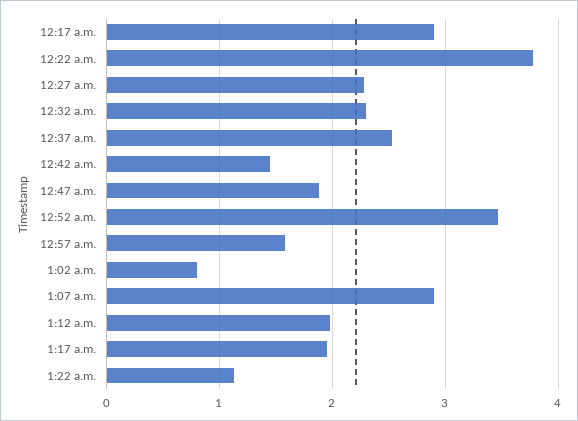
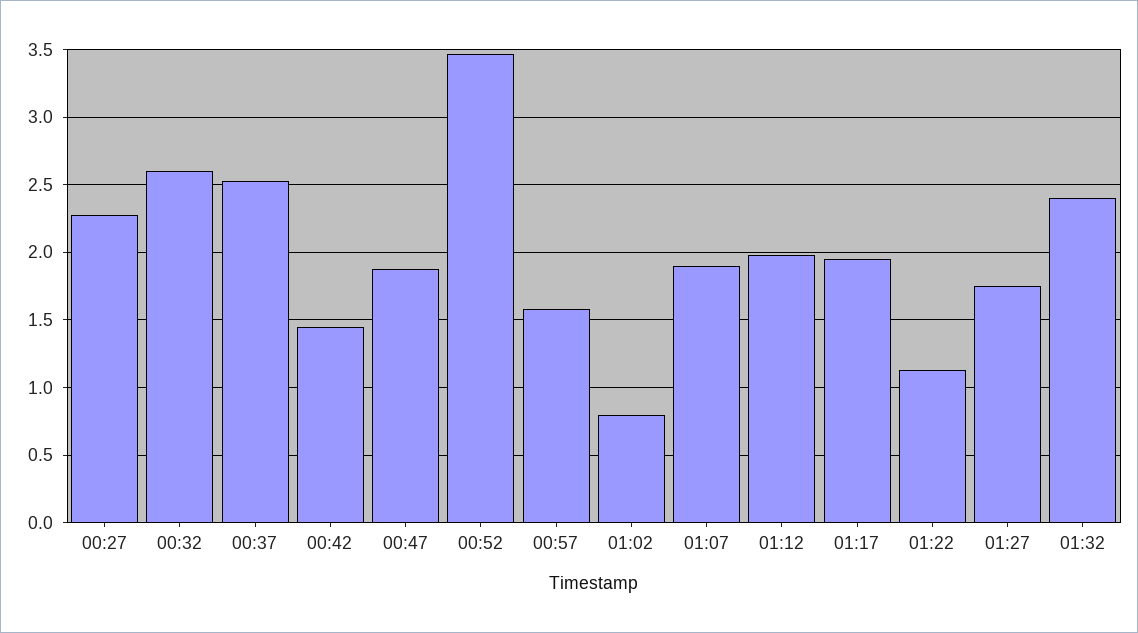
12:17 a.m.: 2.9 -> none
12:22 a.m.: 3.8 -> none
12:32 a.m.: 2.3 -> 2.6
1:07 a.m.: 2.9 -> 1.9
01:27: none -> 1.75
01:32: none -> 2.4

